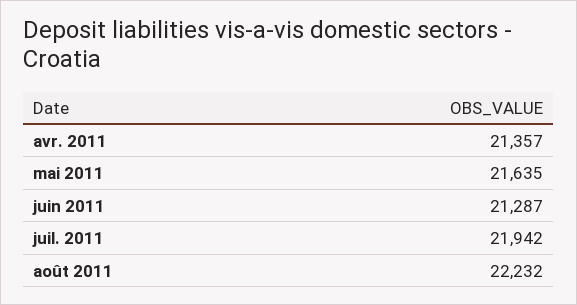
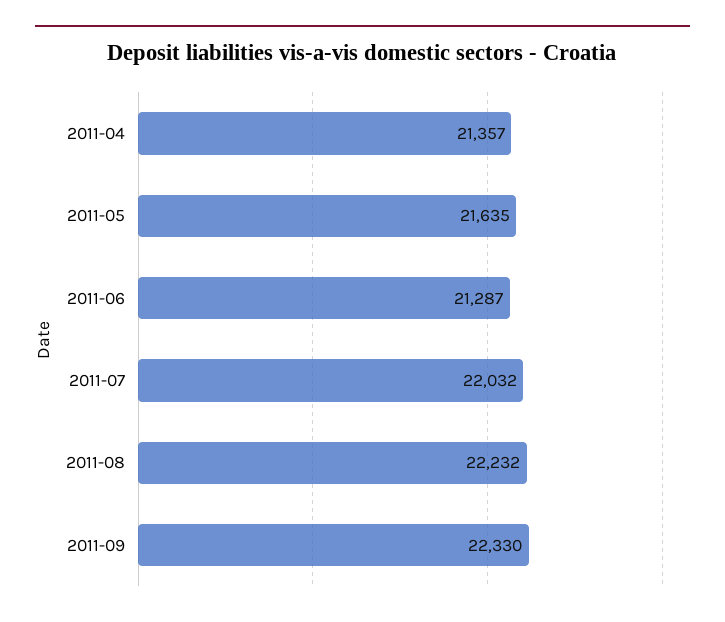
juil. 2011: 21942 -> 22032
2011-09: none -> 22330

